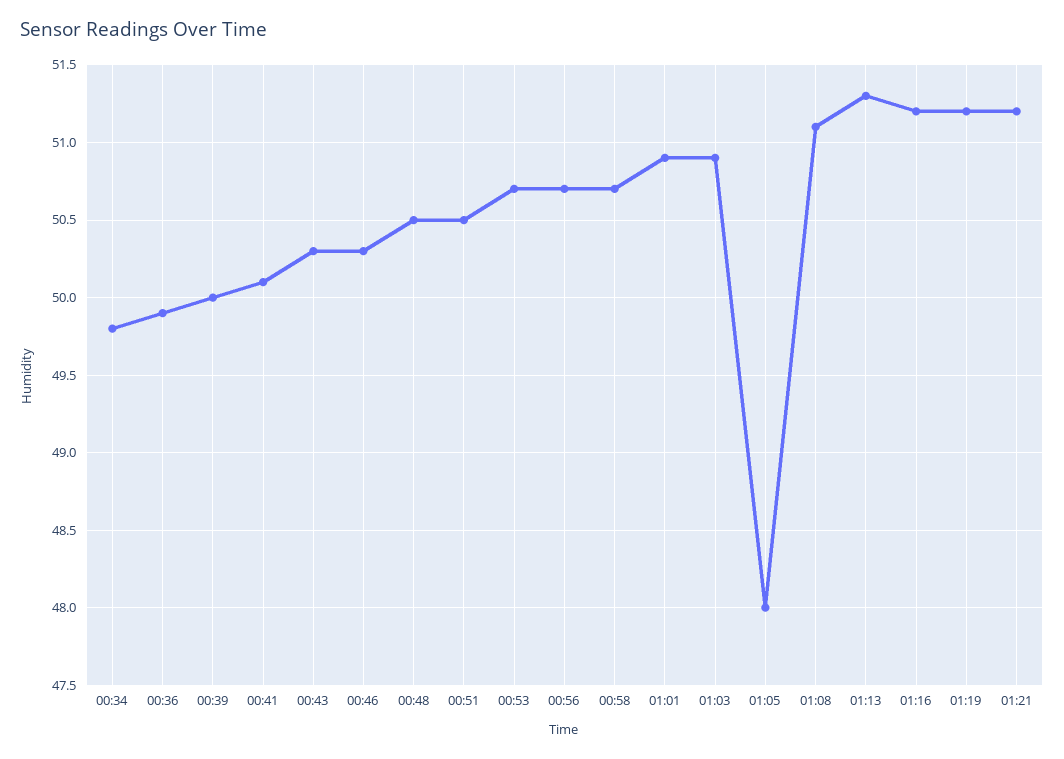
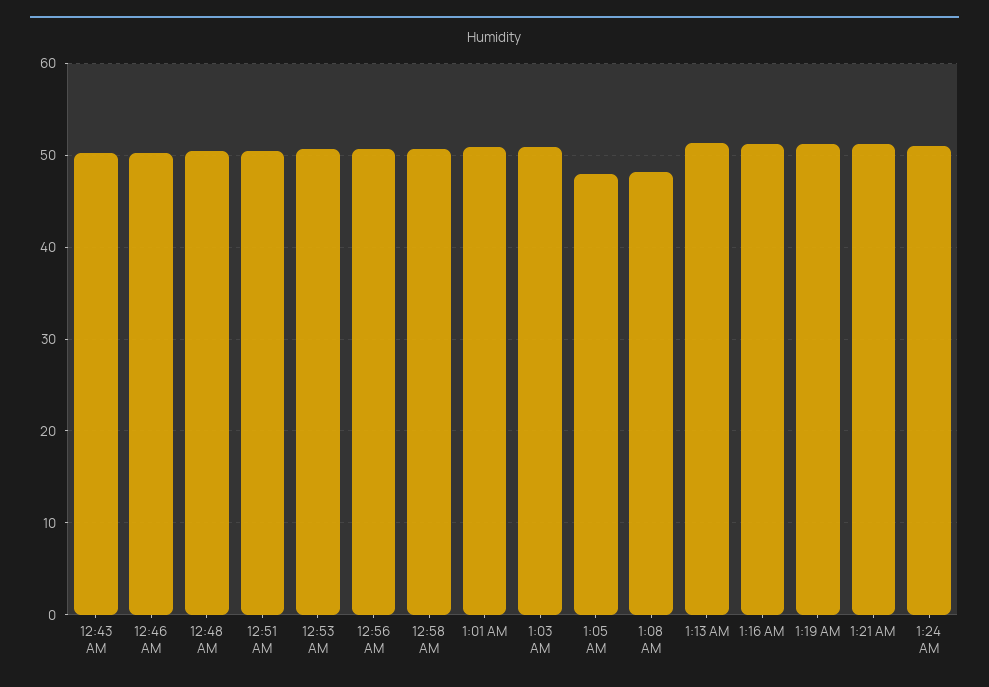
00:34: 49.8 -> none
00:36: 49.9 -> none
00:39: 50 -> none
00:41: 50.1 -> none
01:08: 51.1 -> 48
1:24 AM: none -> 51

